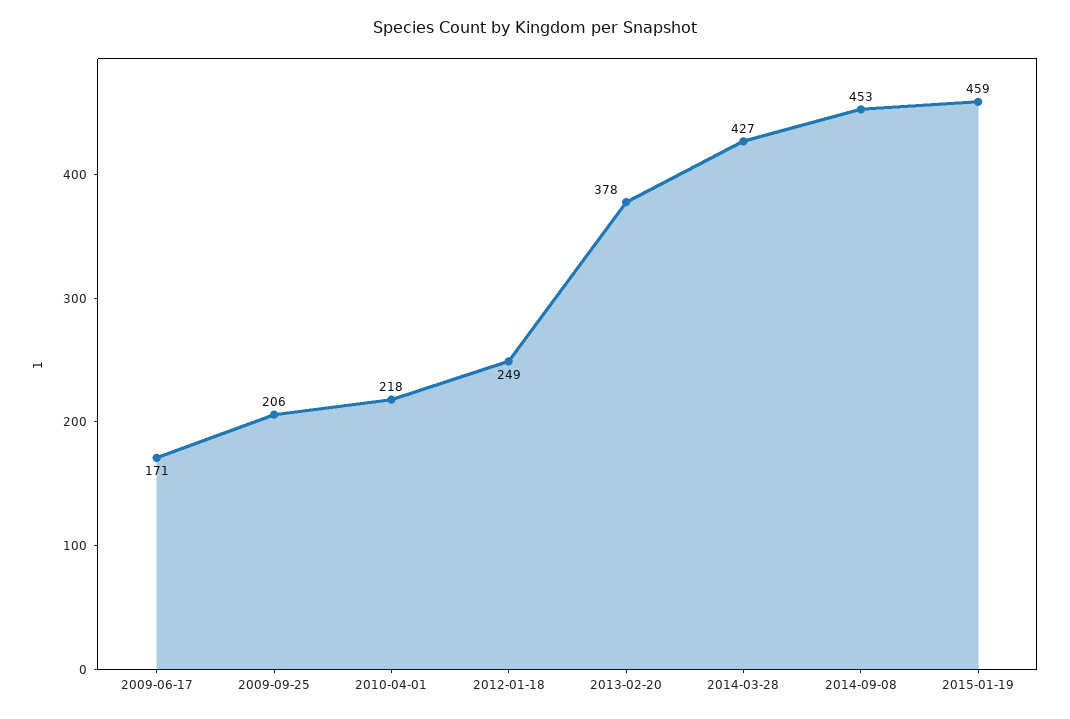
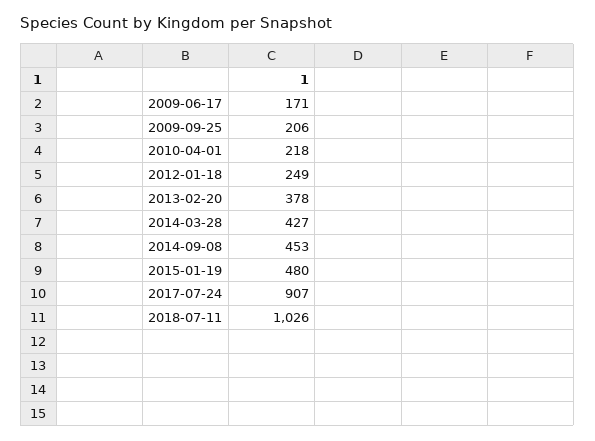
2015-01-19: 459 -> 480
2017-07-24: none -> 907
2018-07-11: none -> 1026

